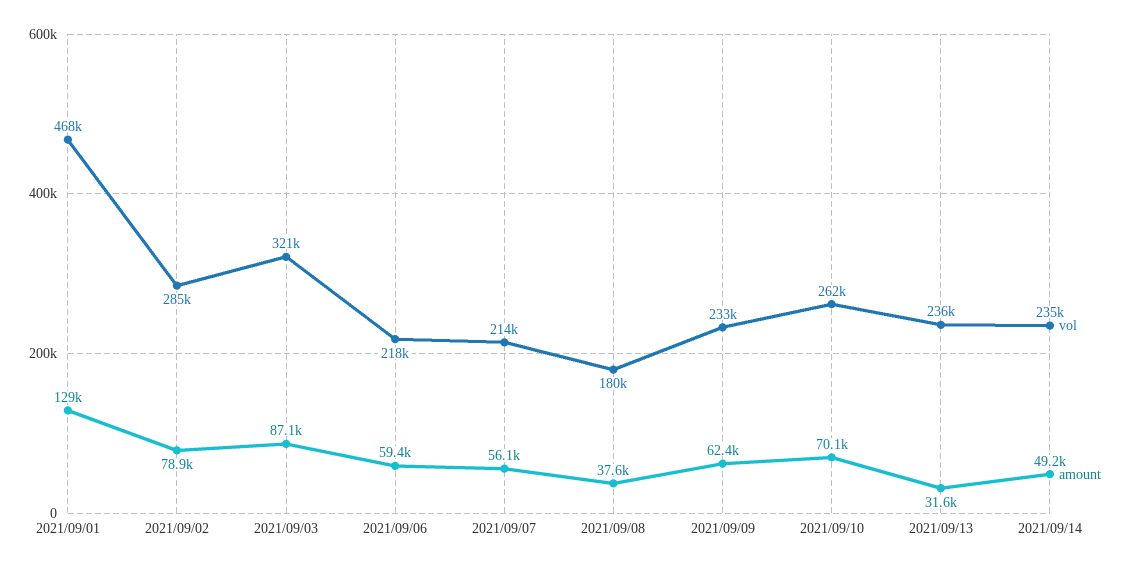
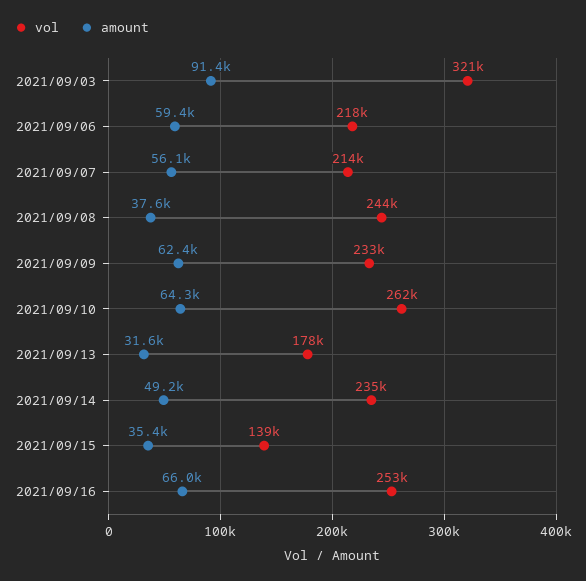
vol, 2021/09/01: 468000 -> none
amount, 2021/09/01: 129000 -> none
vol, 2021/09/02: 285000 -> none
amount, 2021/09/02: 78900 -> none
amount, 2021/09/03: 87100 -> 91400
vol, 2021/09/08: 180000 -> 244000
amount, 2021/09/10: 70100 -> 64300
vol, 2021/09/13: 236000 -> 178000
vol, 2021/09/15: none -> 139000
amount, 2021/09/15: none -> 35400
vol, 2021/09/16: none -> 253000
amount, 2021/09/16: none -> 66000

